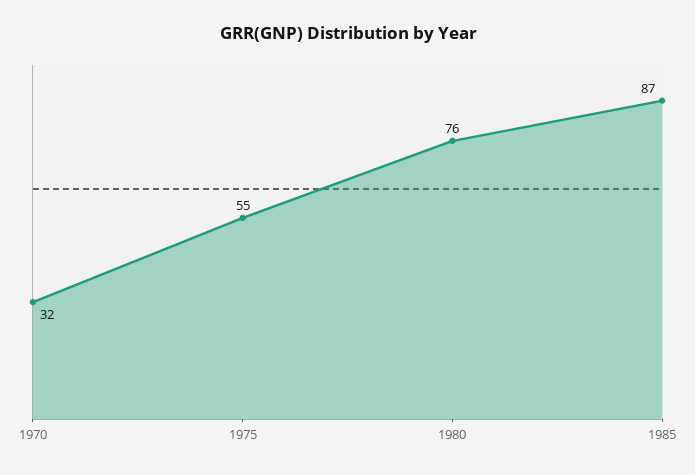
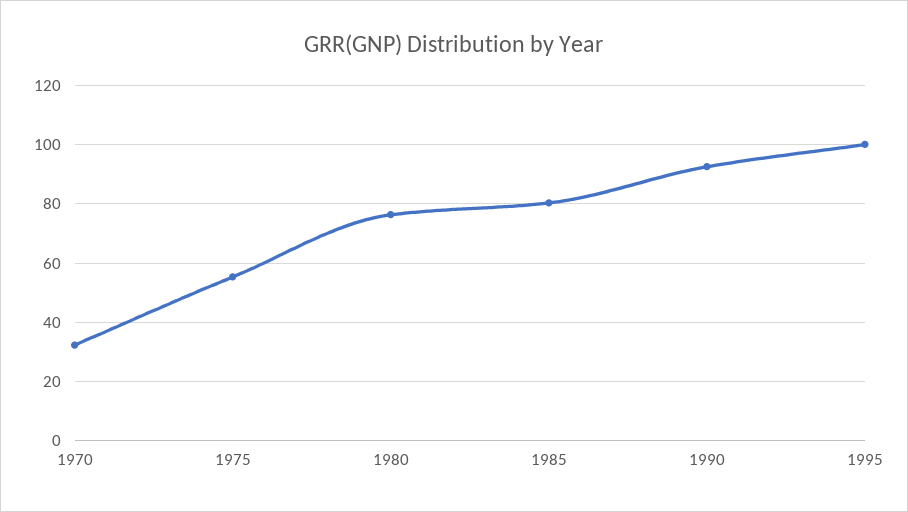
1985: 87 -> 80
1990: none -> 92.5
1995: none -> 100

